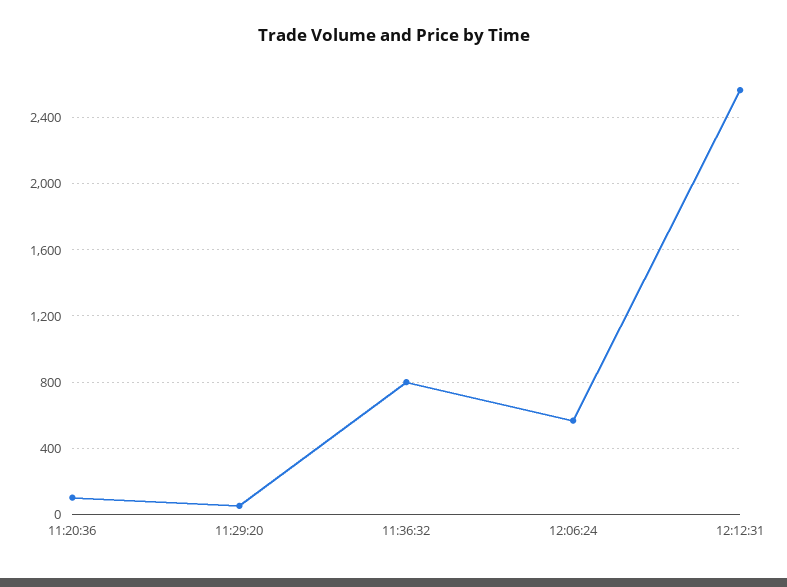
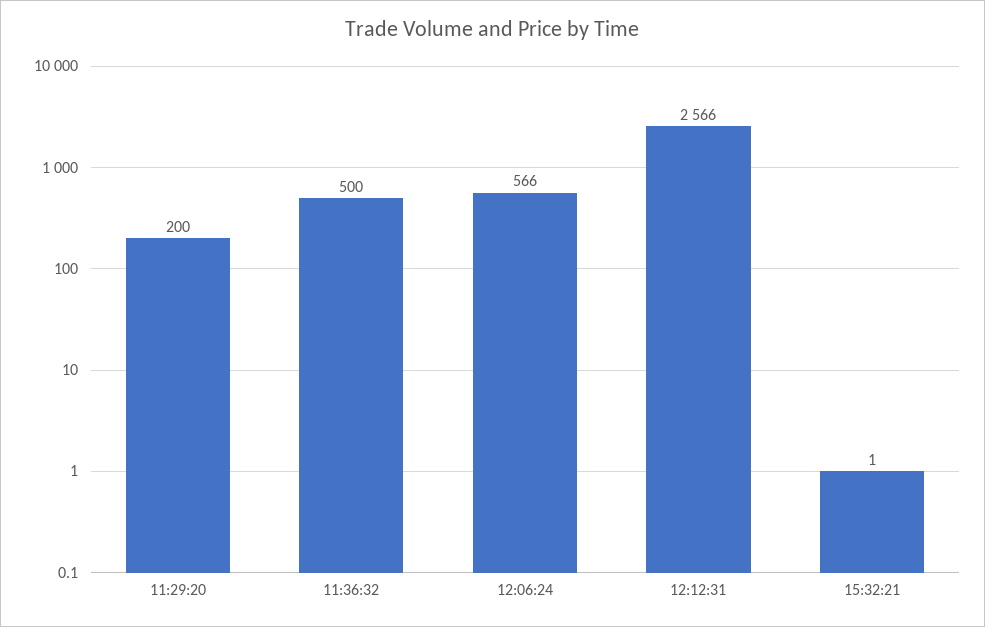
11:20:36: 100 -> none
11:29:20: 50 -> 200
11:36:32: 800 -> 500
15:32:21: none -> 1

